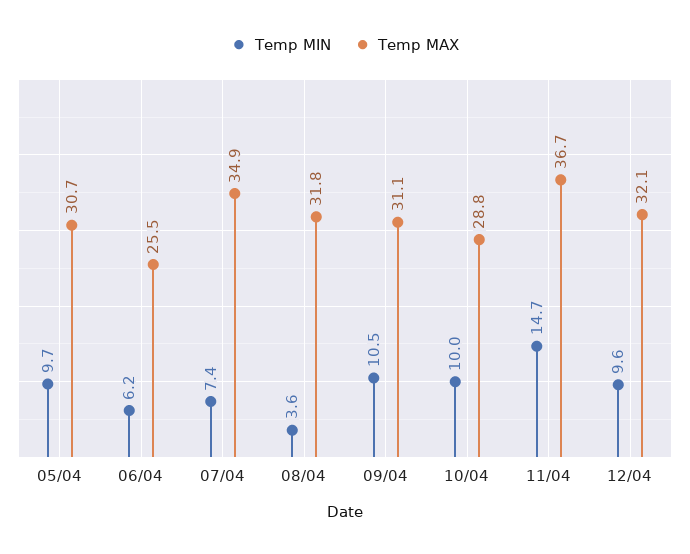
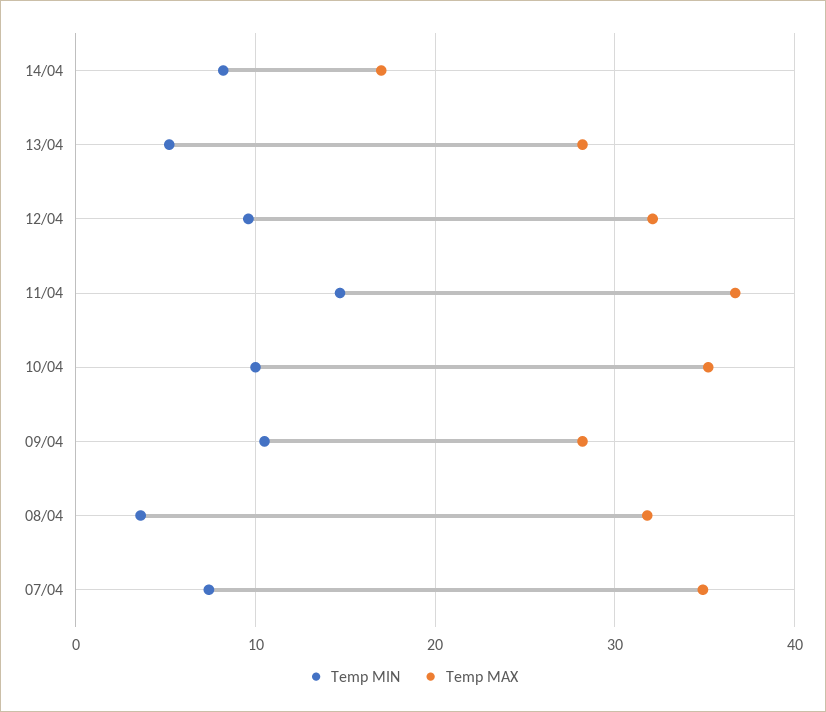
Temp MIN, 05/04: 9.7 -> none
Temp MAX, 05/04: 30.7 -> none
Temp MIN, 06/04: 6.2 -> none
Temp MAX, 06/04: 25.5 -> none
Temp MAX, 09/04: 31.1 -> 28
Temp MAX, 10/04: 28.8 -> 35
Temp MIN, 14/04: none -> 8
Temp MAX, 14/04: none -> 17
Temp MIN, 13/04: none -> 5
Temp MAX, 13/04: none -> 28

